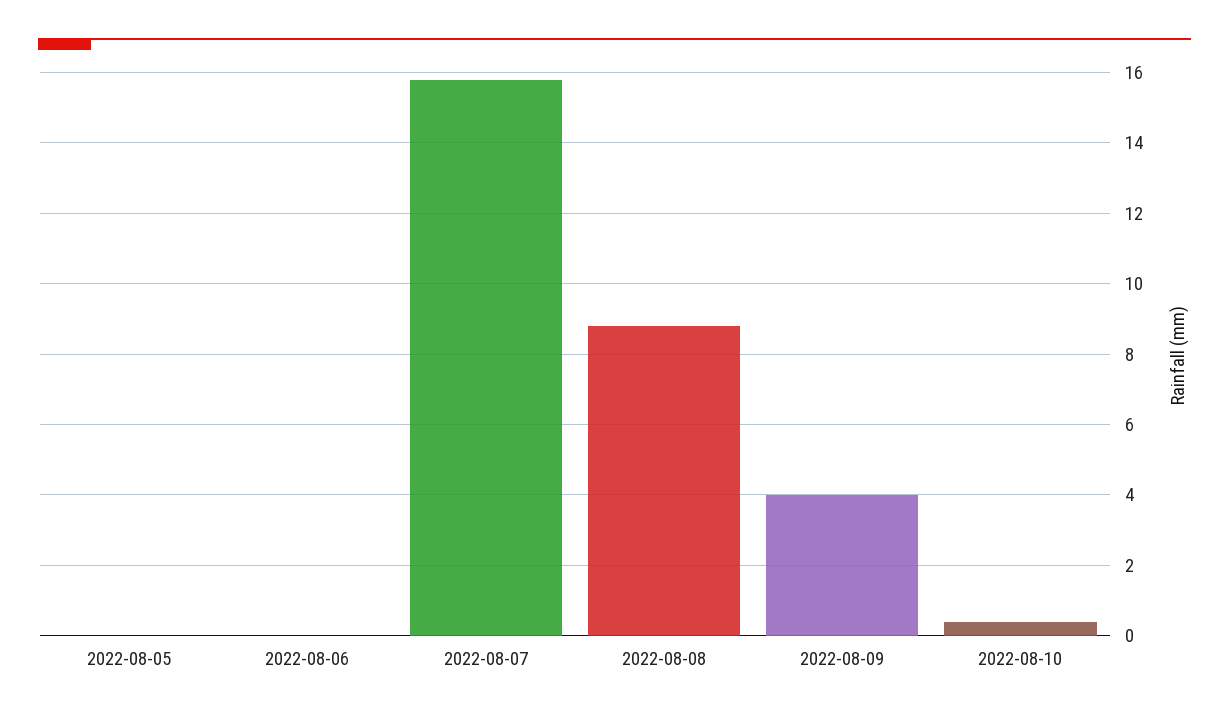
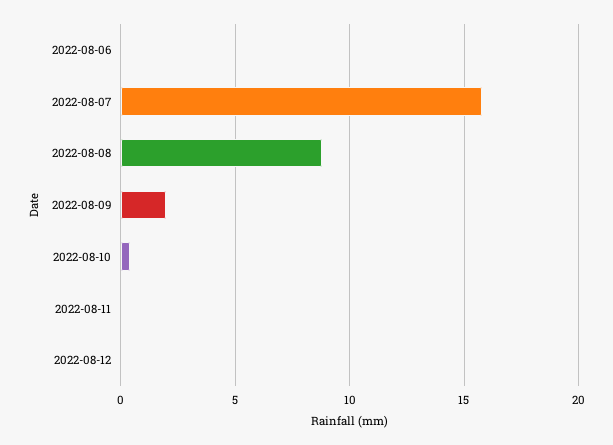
2022-08-05: 0 -> none
2022-08-09: 4 -> 2
2022-08-11: none -> 0
2022-08-12: none -> 0

